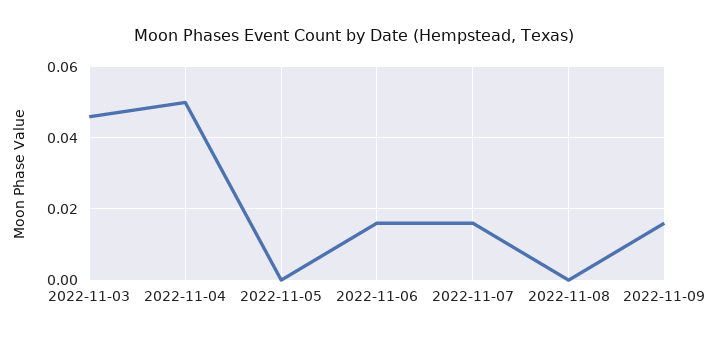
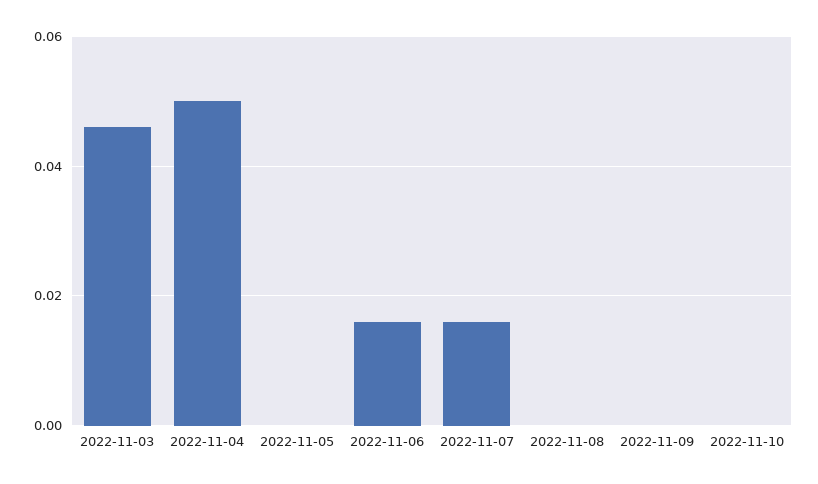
2022-11-09: 0.015 -> 0
2022-11-10: none -> 0

